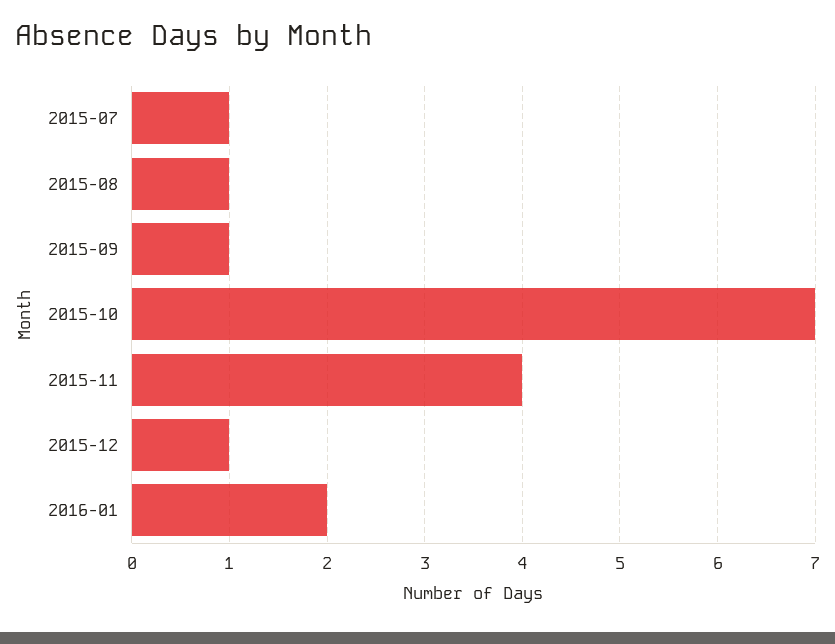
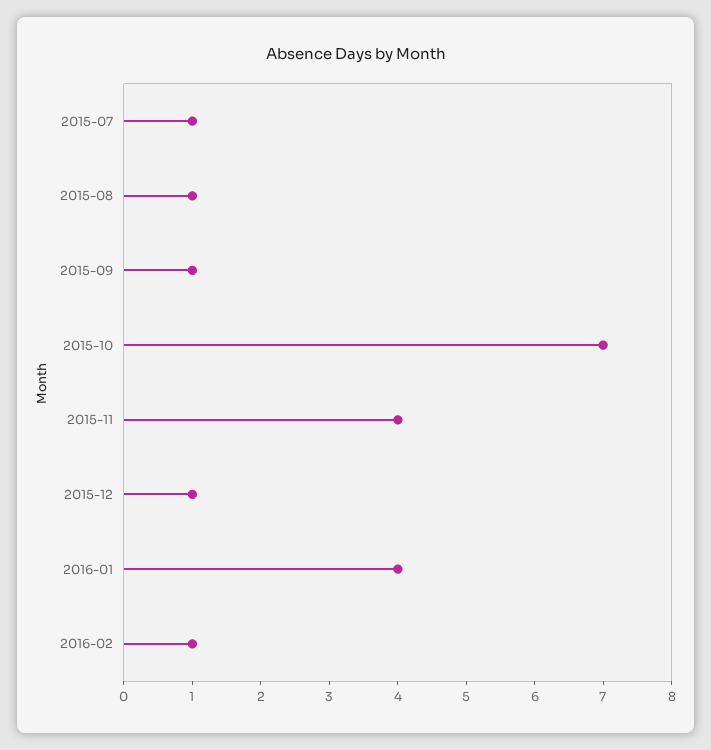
2016-01: 2 -> 4
2016-02: none -> 1

